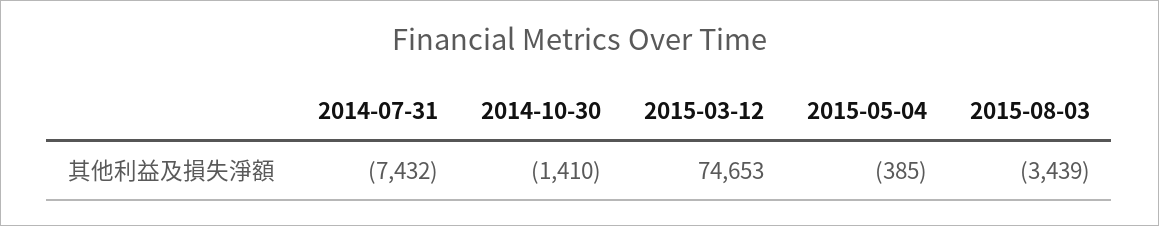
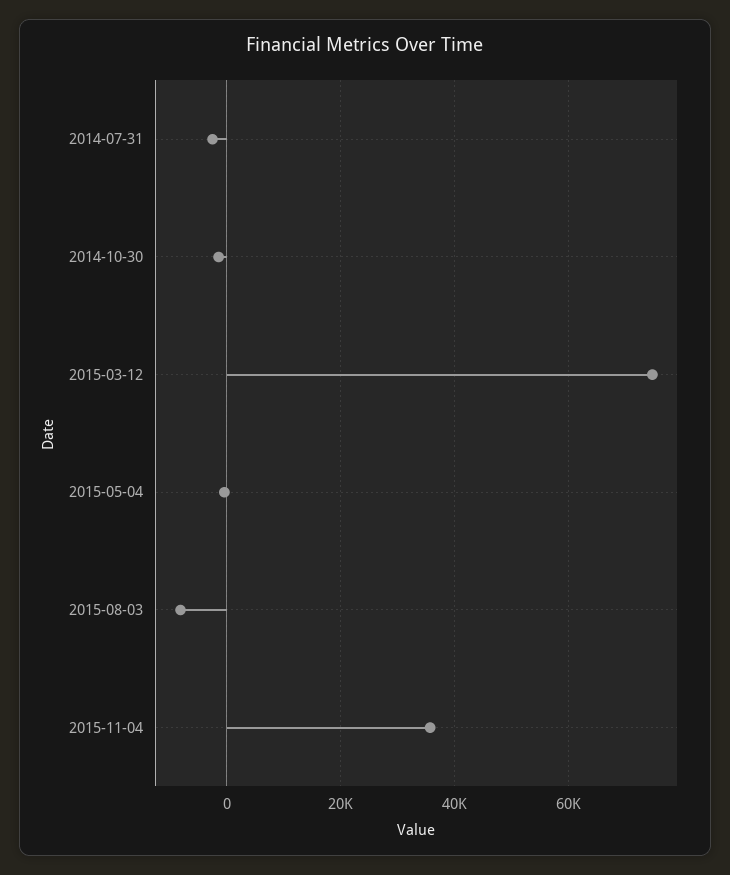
2014-07-31: -7432 -> -2000
2015-08-03: -3439 -> -8000
2015-11-04: none -> 36000

